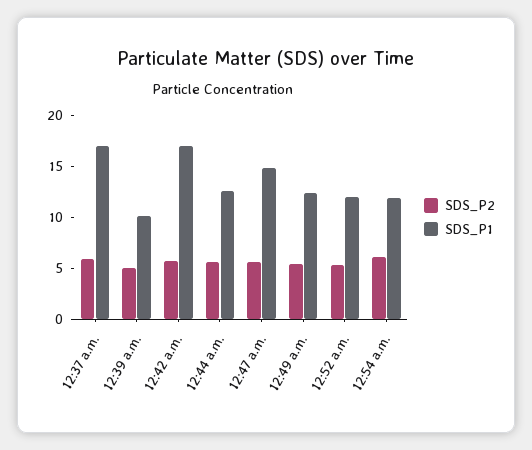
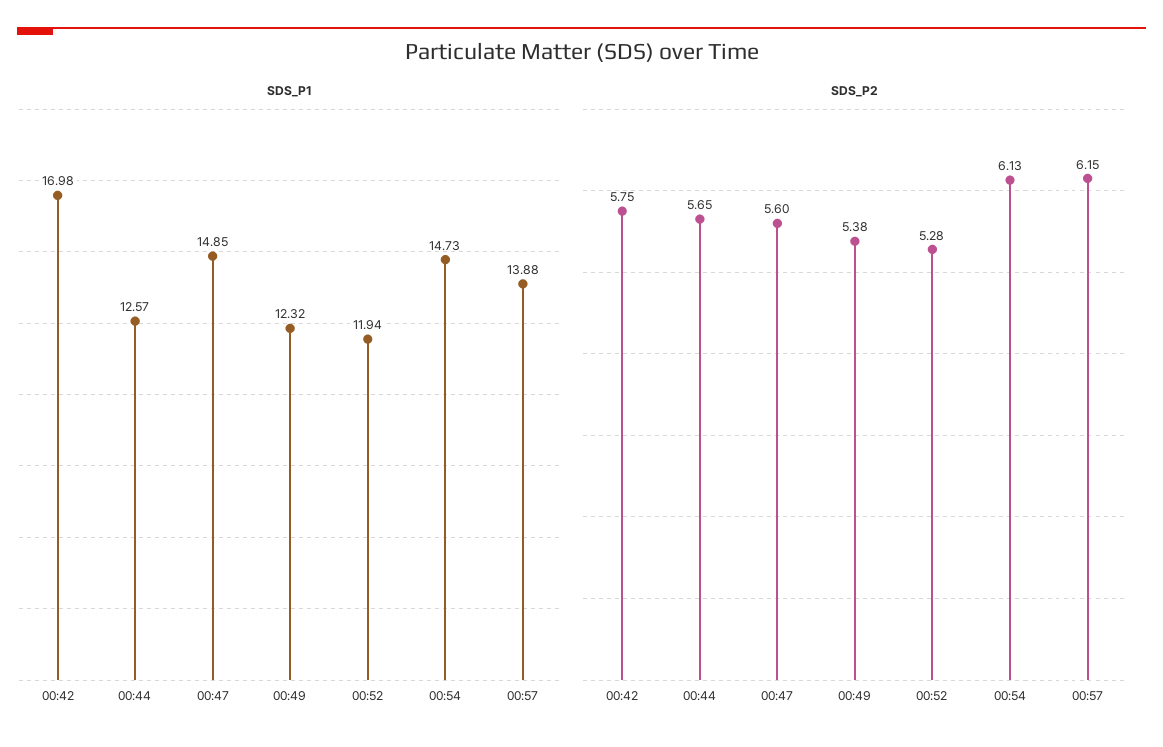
SDS_P2, 12:37 a.m.: 6 -> none
SDS_P1, 12:37 a.m.: 17 -> none
SDS_P2, 12:39 a.m.: 5 -> none
SDS_P1, 12:39 a.m.: 10 -> none
SDS_P1, 12:54 a.m.: 12 -> 14.73
SDS_P1, 00:57: none -> 13.88
SDS_P2, 00:57: none -> 6.15

